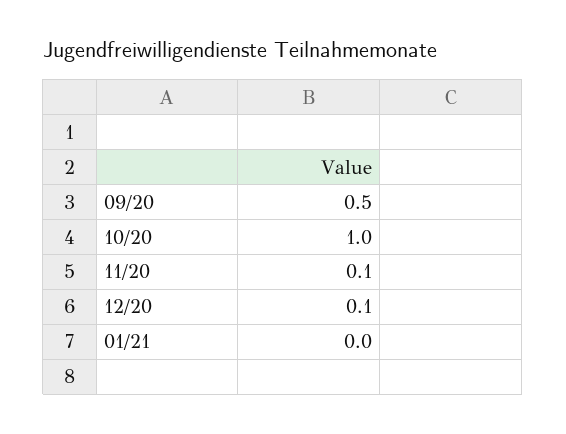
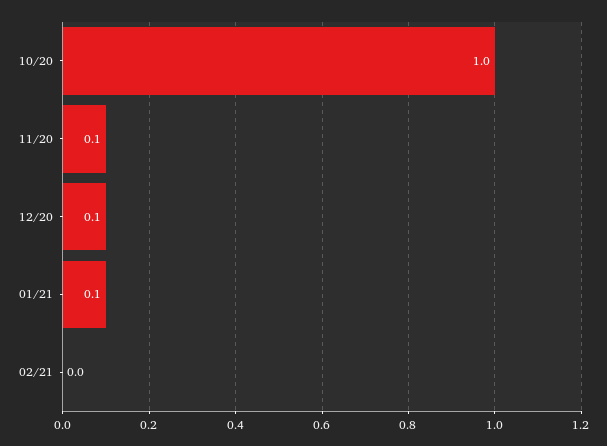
09/20: 0.5 -> none
01/21: 0 -> 0.1
02/21: none -> 0

